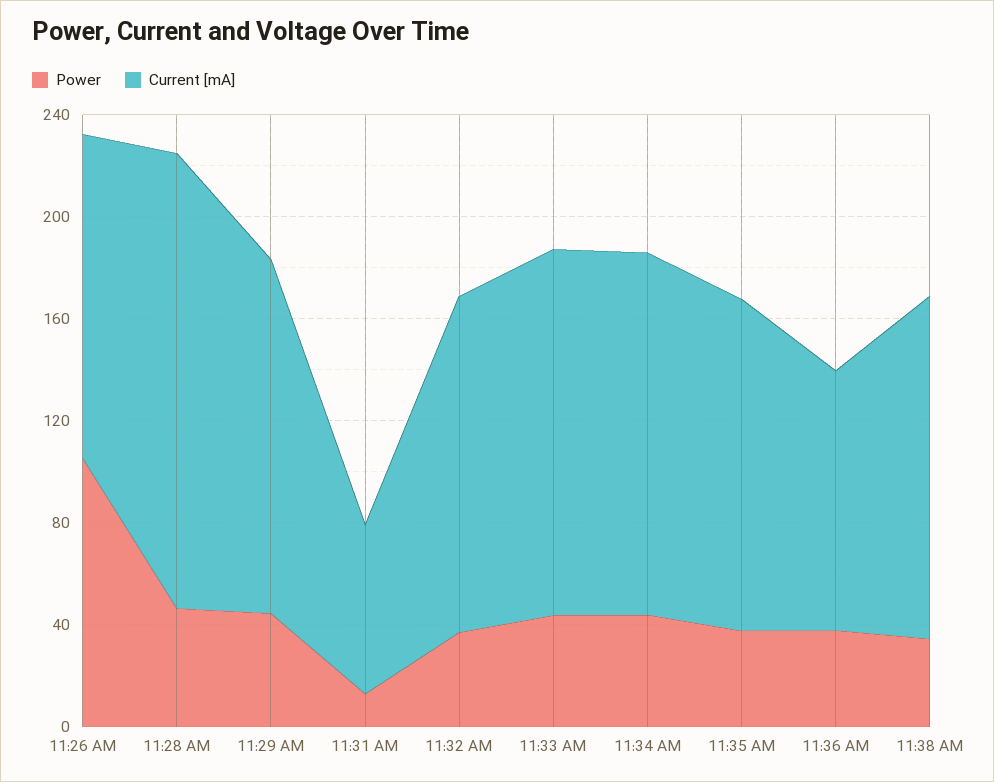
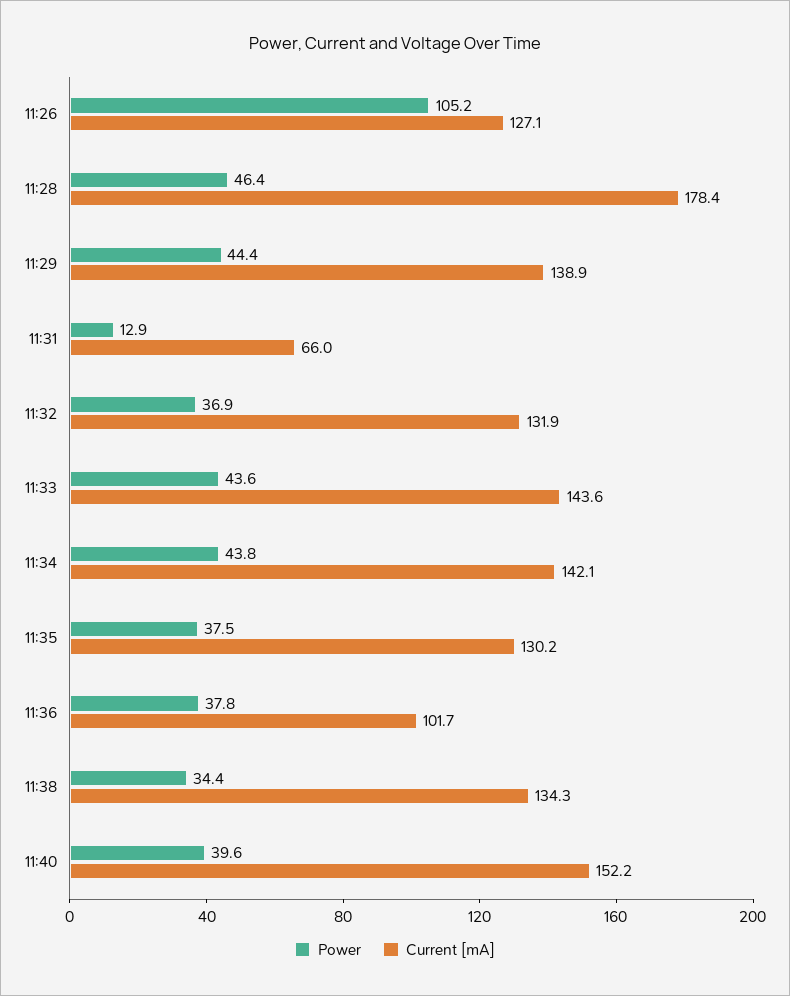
Power, 11:40: none -> 39.6
Current [mA], 11:40: none -> 152.2

